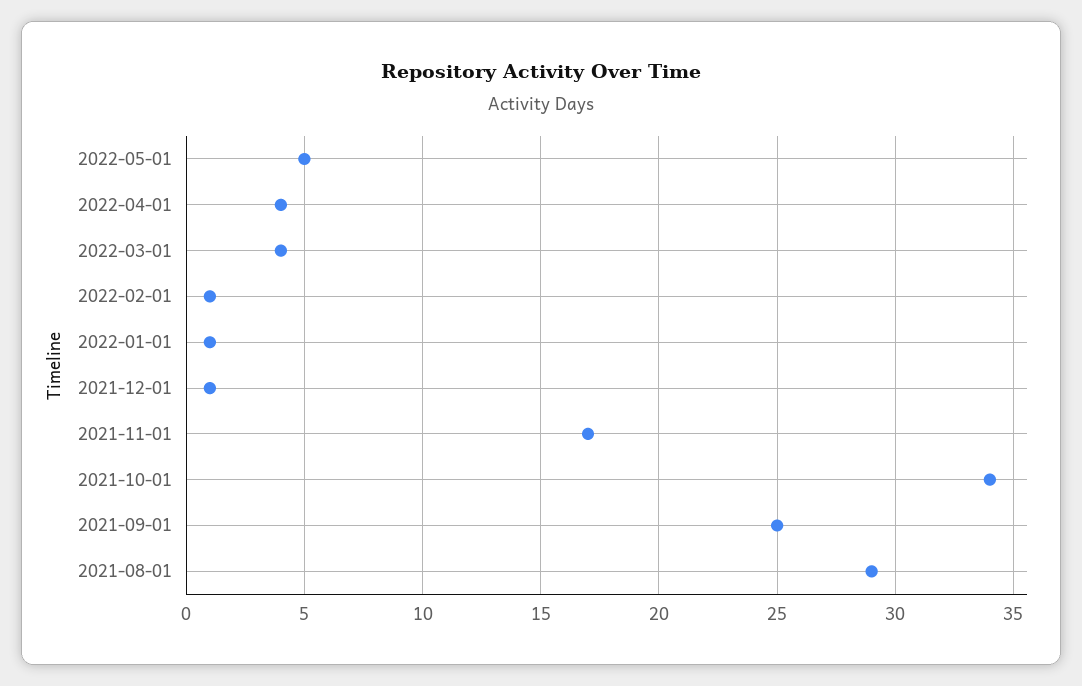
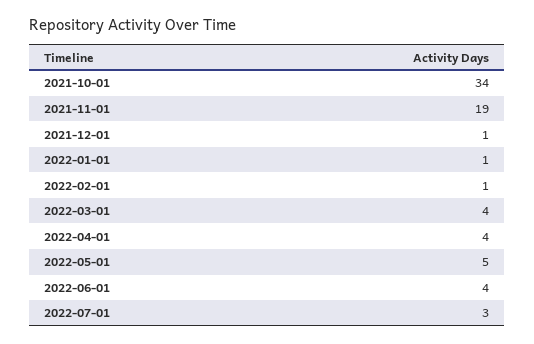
2021-11-01: 17 -> 19
2021-09-01: 25 -> none
2021-08-01: 29 -> none
2022-06-01: none -> 4
2022-07-01: none -> 3

